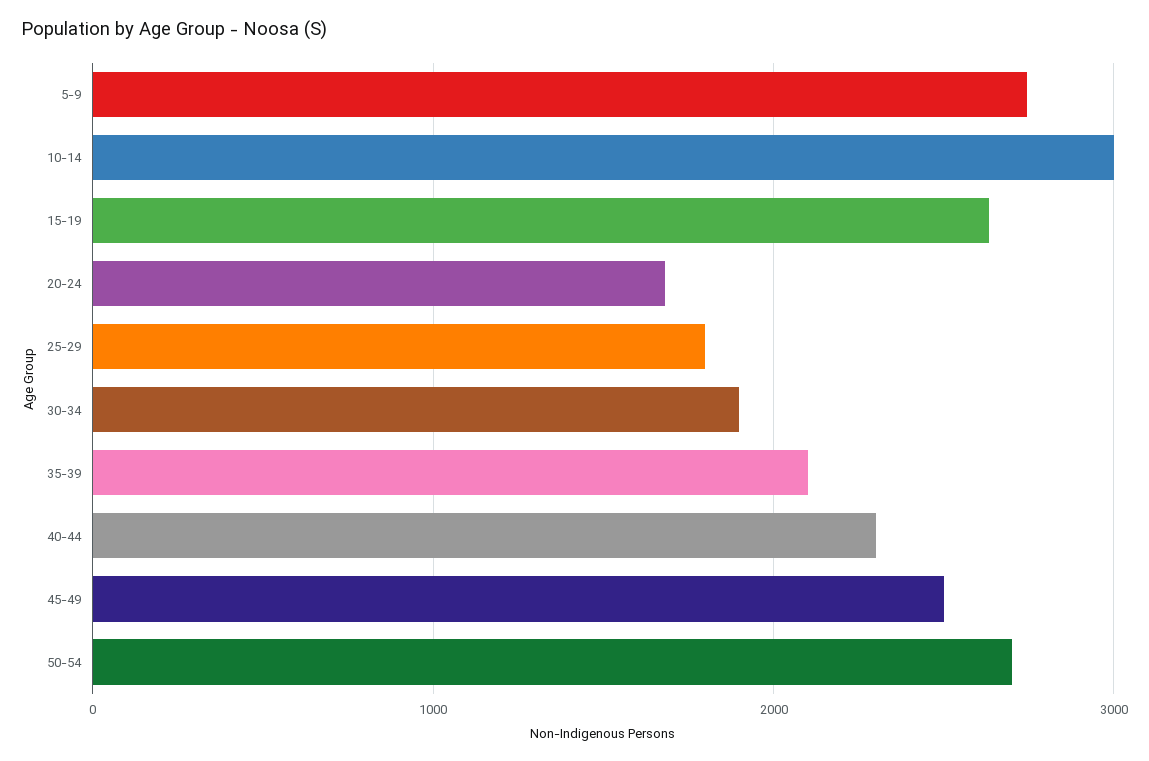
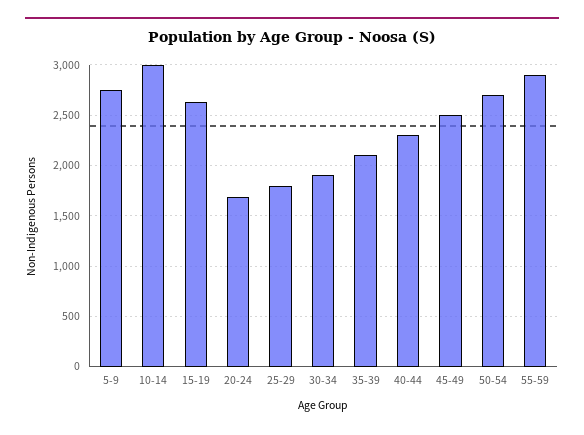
55-59: none -> 2900

